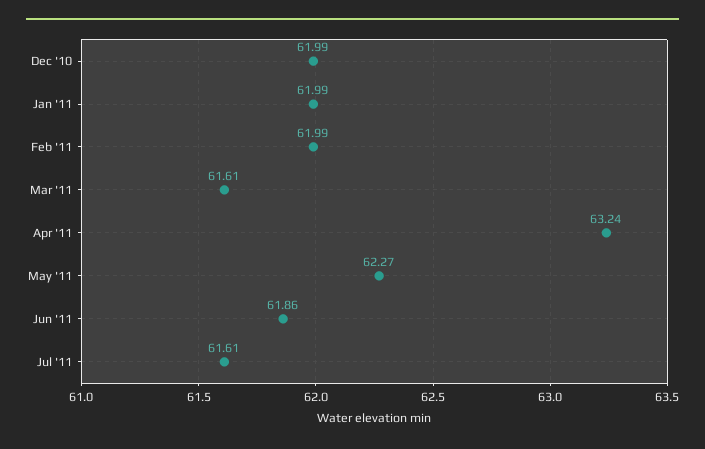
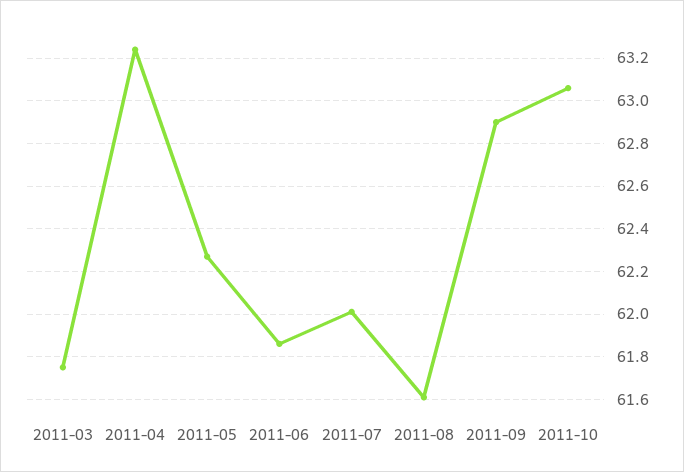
Dec '10: 61.99 -> none
Jan '11: 61.99 -> none
Feb '11: 61.99 -> none
Mar '11: 61.61 -> 61.75
Jul '11: 61.61 -> 62
2011-08: none -> 61.6
2011-09: none -> 62.9
2011-10: none -> 63.05

